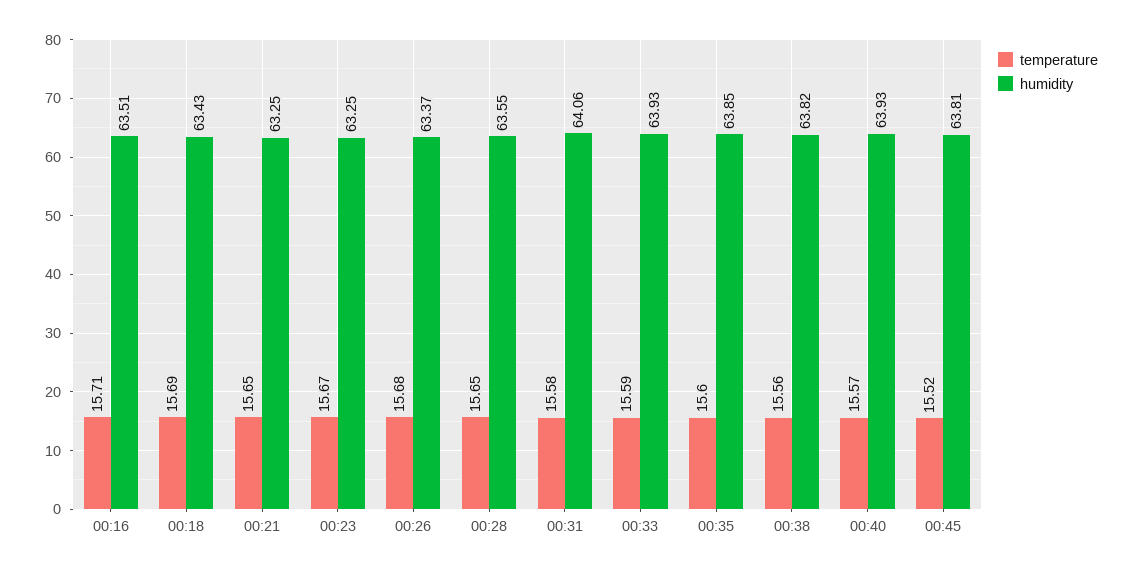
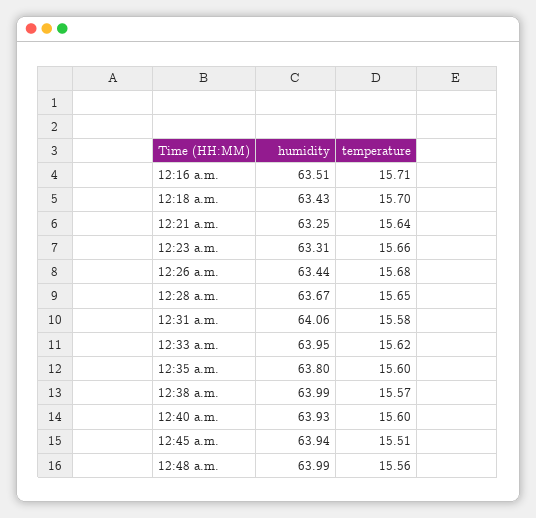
temperature, 00:18: 15.69 -> 15.7
temperature, 00:21: 15.65 -> 15.64
temperature, 00:23: 15.67 -> 15.66
humidity, 00:23: 63.25 -> 63.31
humidity, 00:26: 63.37 -> 63.44
humidity, 00:28: 63.55 -> 63.67
temperature, 00:33: 15.59 -> 15.62
humidity, 00:33: 63.93 -> 63.95
humidity, 00:35: 63.85 -> 63.8
temperature, 00:38: 15.56 -> 15.57
humidity, 00:38: 63.82 -> 63.99
temperature, 00:40: 15.57 -> 15.6
temperature, 00:45: 15.52 -> 15.51
humidity, 00:45: 63.81 -> 63.94
humidity, 12:48 a.m.: none -> 63.99
temperature, 12:48 a.m.: none -> 15.56

